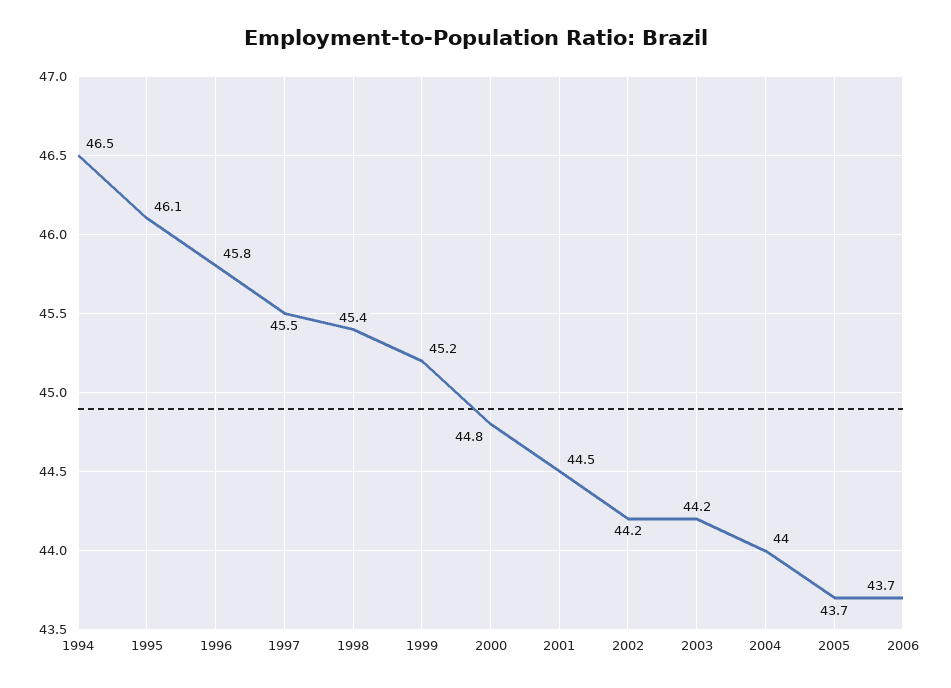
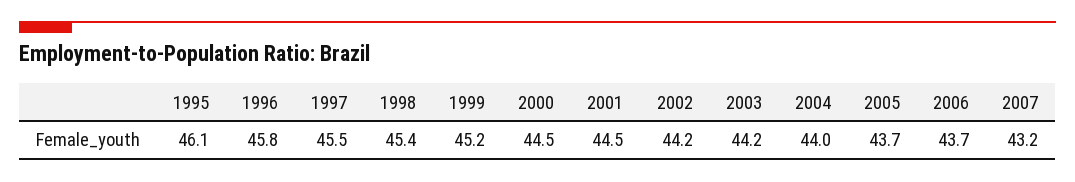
1994: 46.5 -> none
2000: 44.8 -> 44.5
2007: none -> 43.2

